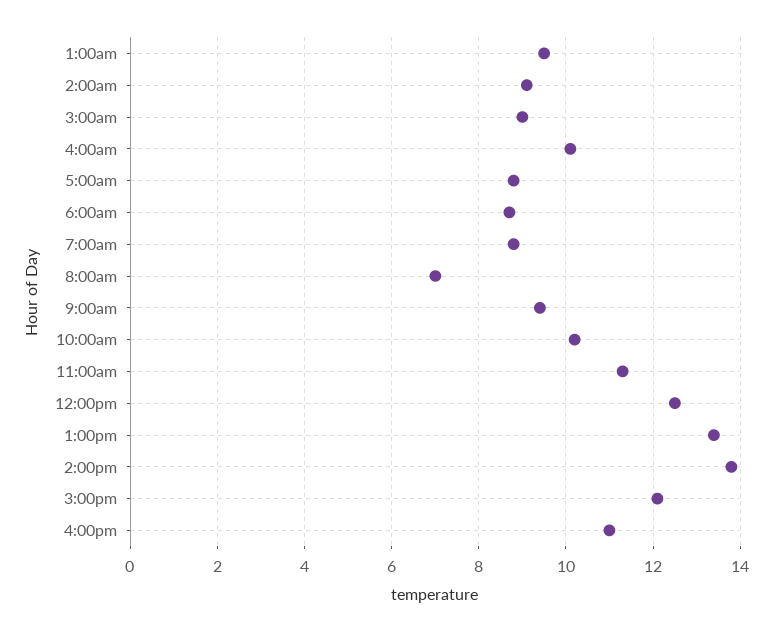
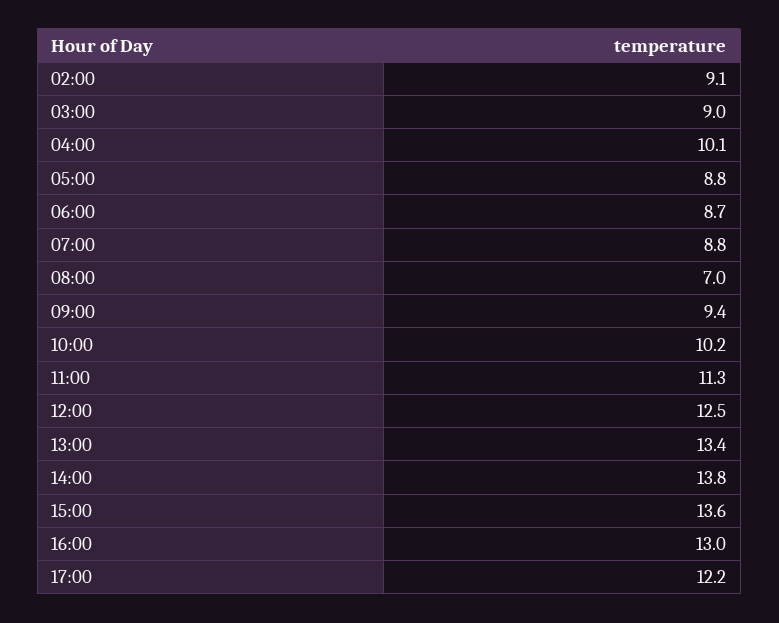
1:00am: 9.5 -> none
3:00pm: 12 -> 13.6
4:00pm: 11 -> 13
17:00: none -> 12.2

